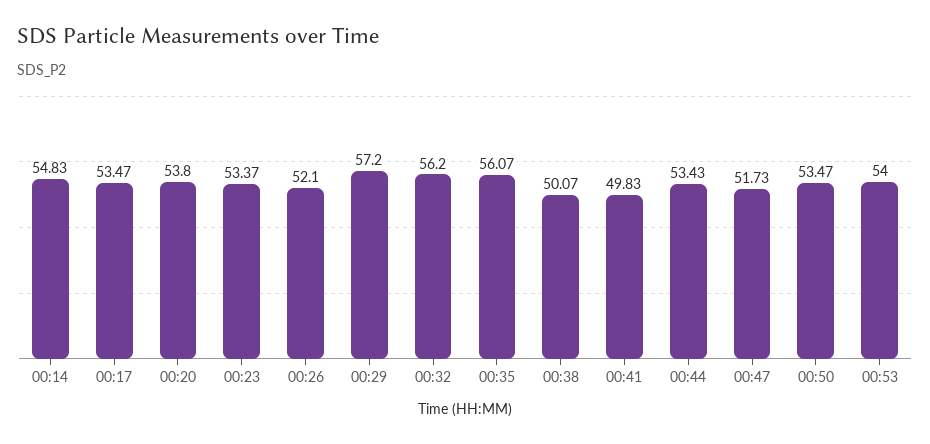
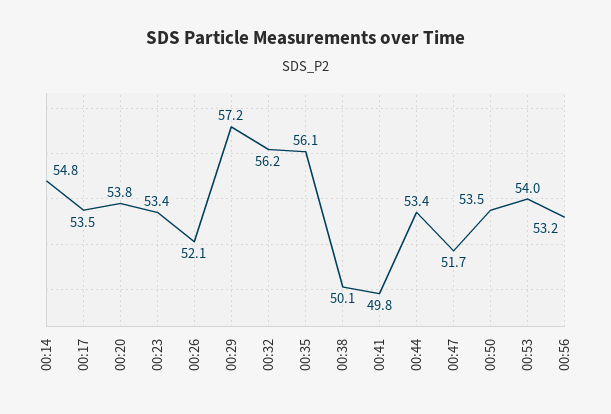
00:56: none -> 53.2

